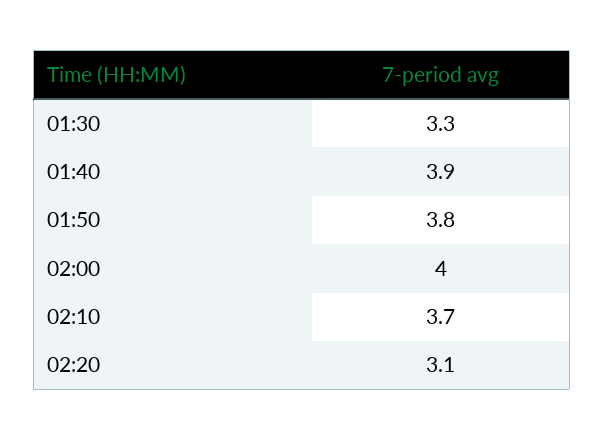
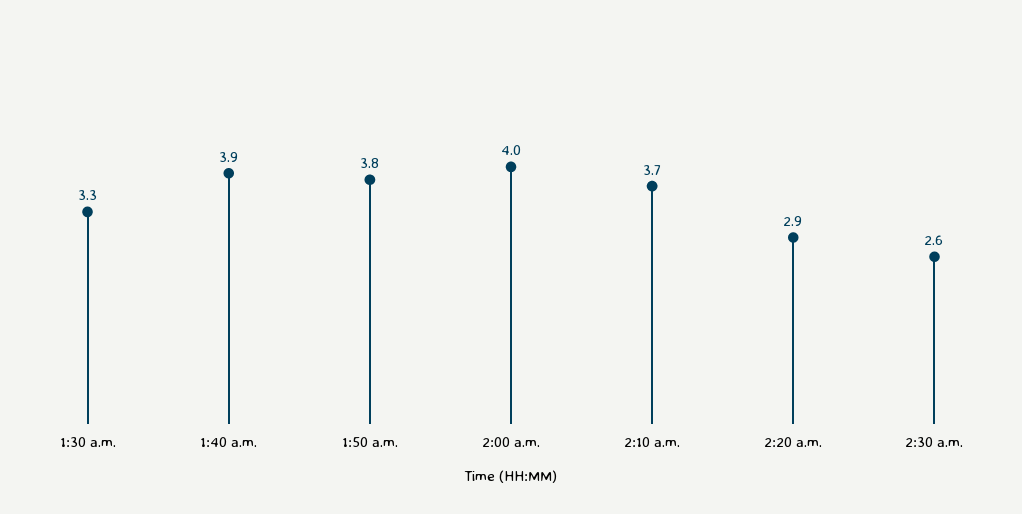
02:20: 3.1 -> 2.9
2:30 a.m.: none -> 2.6

